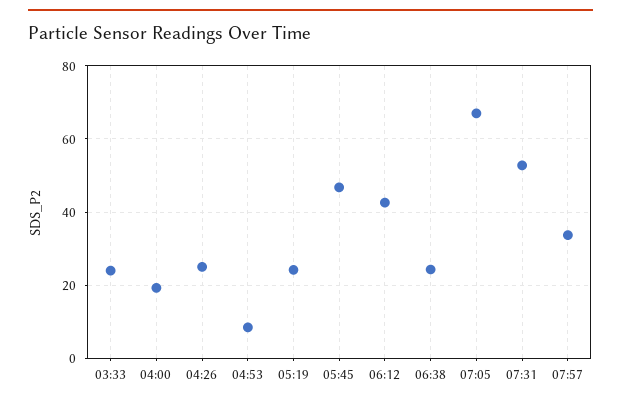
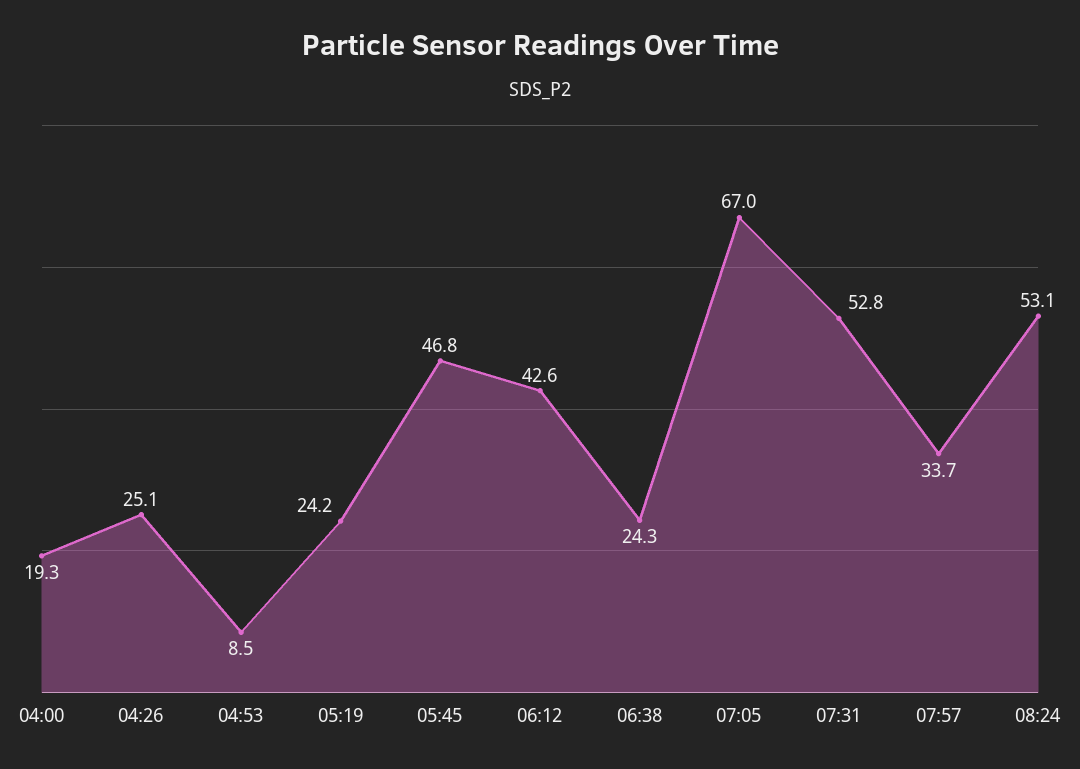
03:33: 24 -> none
08:24: none -> 53.1

